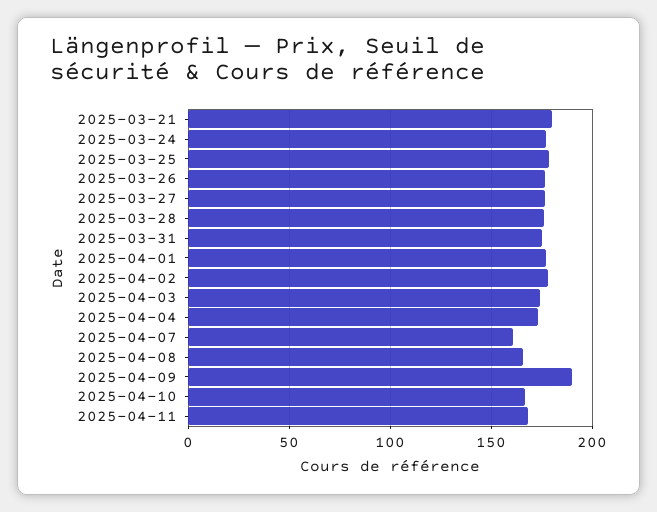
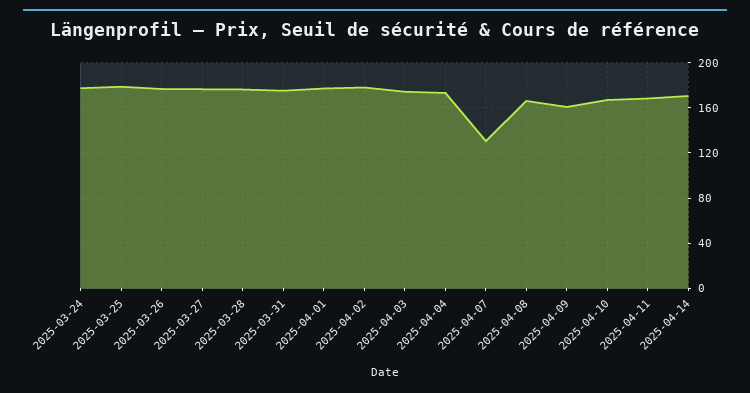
2025-03-21: 180 -> none
2025-04-07: 160 -> 130
2025-04-09: 190 -> 160
2025-04-14: none -> 170

